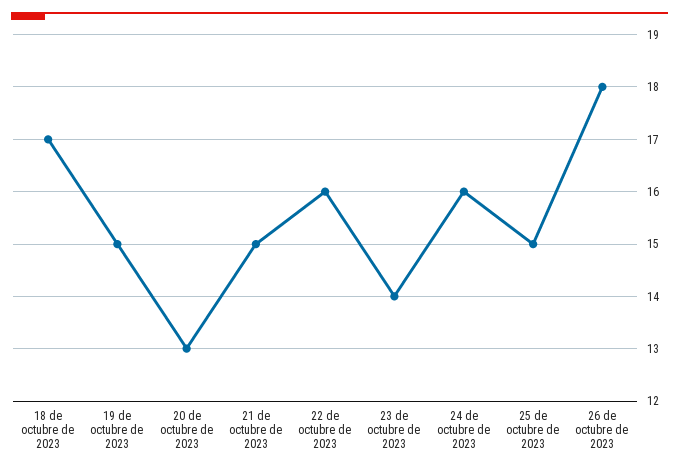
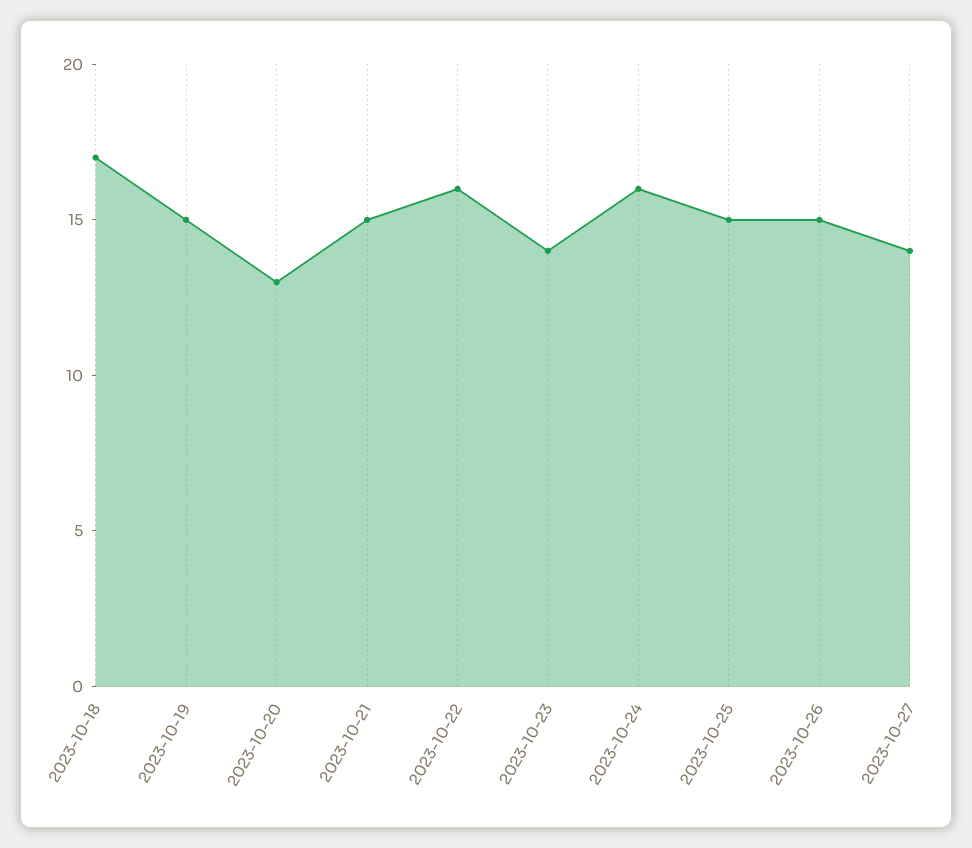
26 de octubre de 2023: 18 -> 15
2023-10-27: none -> 14

